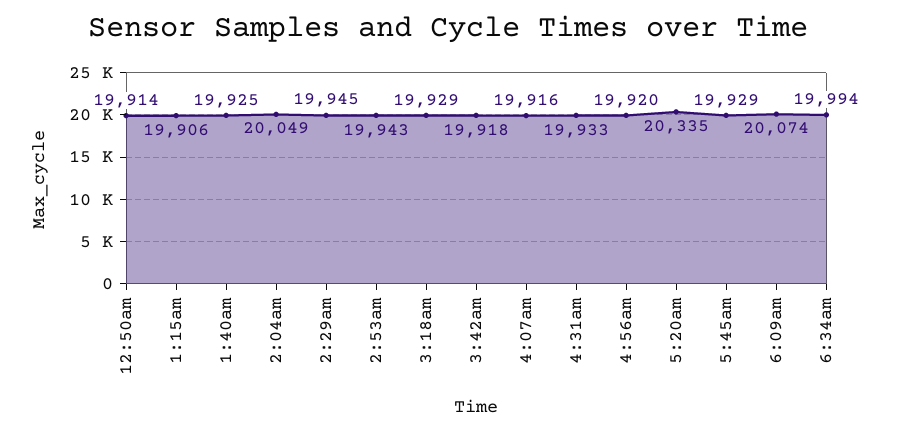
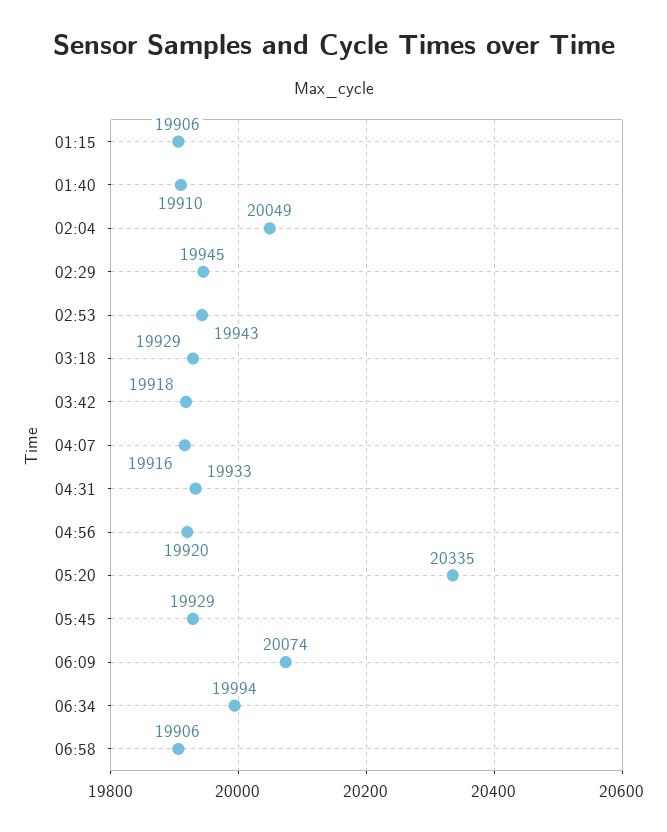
12:50am: 19914 -> none
1:40am: 19925 -> 19910
06:58: none -> 19906

